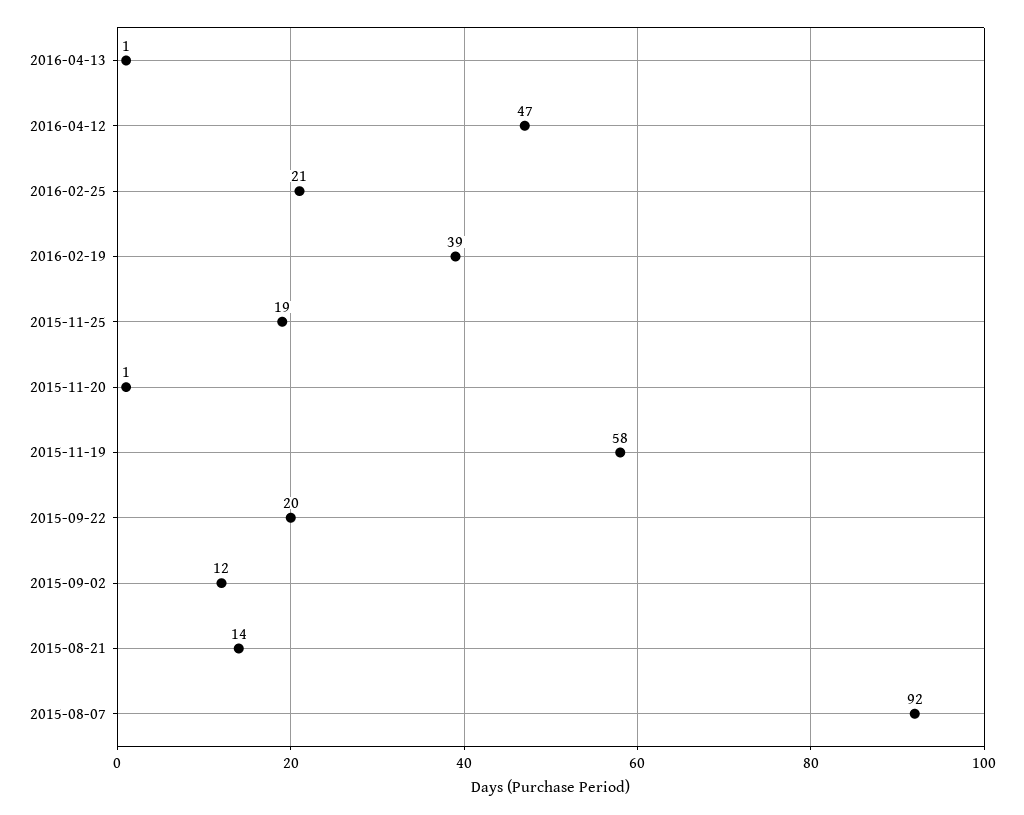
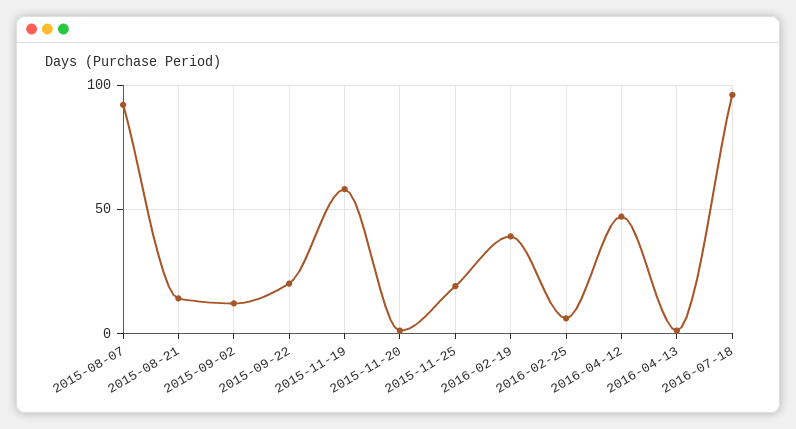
2016-02-25: 21 -> 5
2016-07-18: none -> 95

